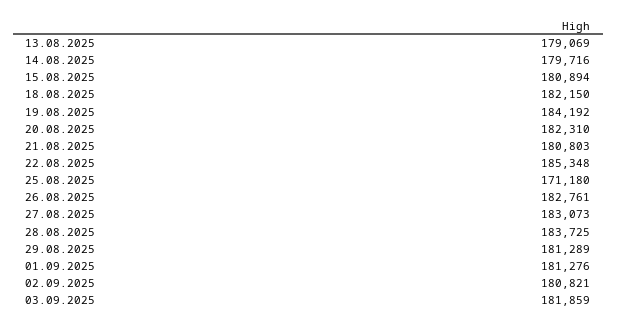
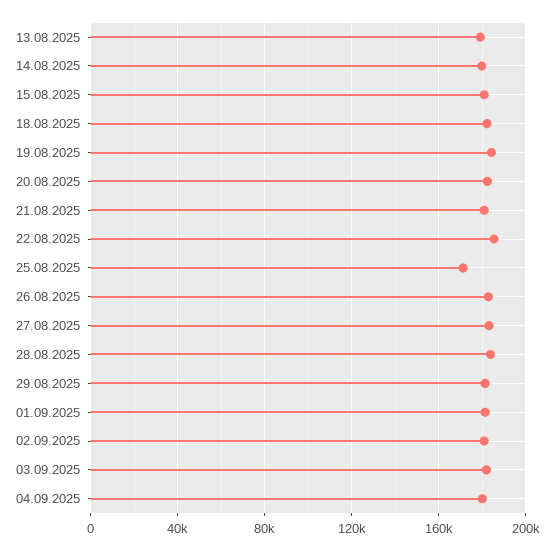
04.09.2025: none -> 180000

